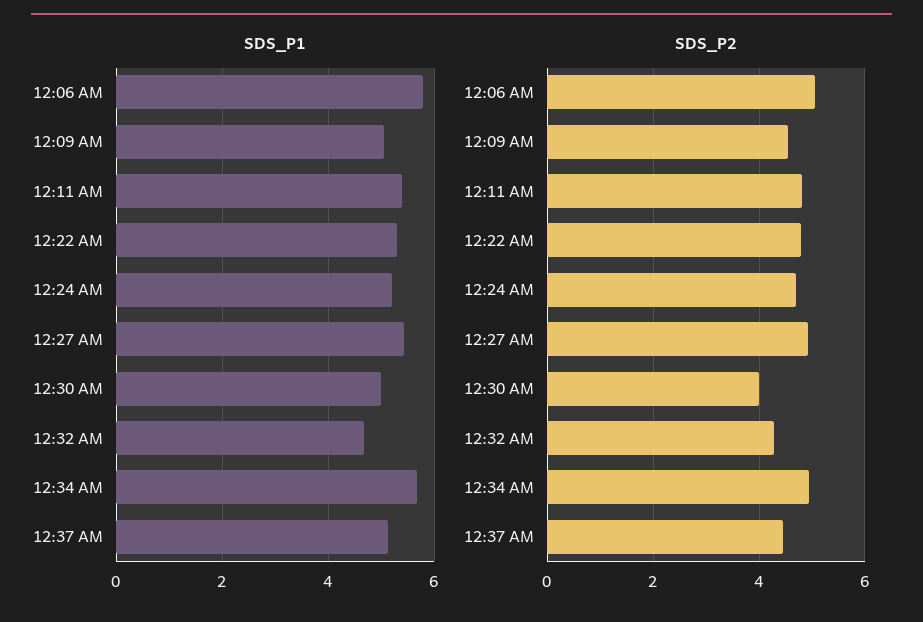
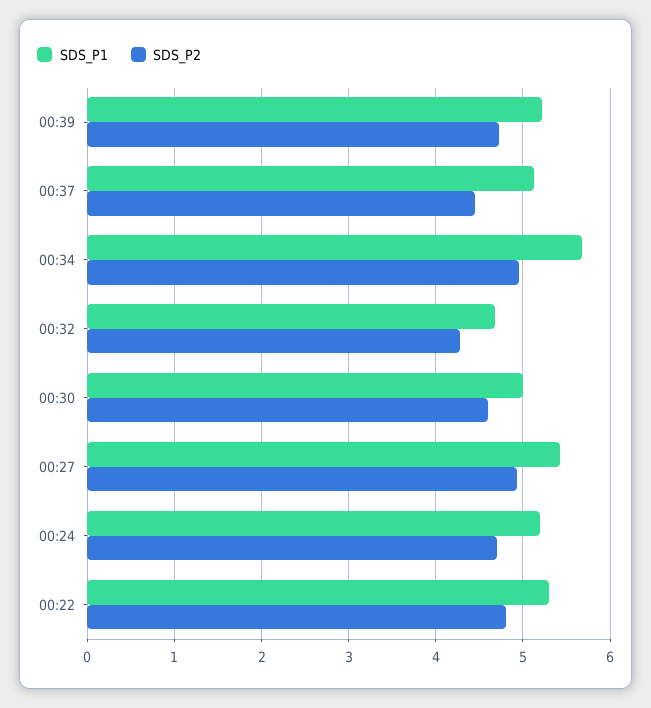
SDS_P1, 12:06 AM: 5.8 -> none
SDS_P1, 12:09 AM: 5 -> none
SDS_P1, 12:11 AM: 5.4 -> none
SDS_P2, 12:06 AM: 5 -> none
SDS_P2, 12:09 AM: 4.6 -> none
SDS_P2, 12:11 AM: 4.8 -> none
SDS_P2, 12:30 AM: 4 -> 4.6
SDS_P1, 00:39: none -> 5.2
SDS_P2, 00:39: none -> 4.7

